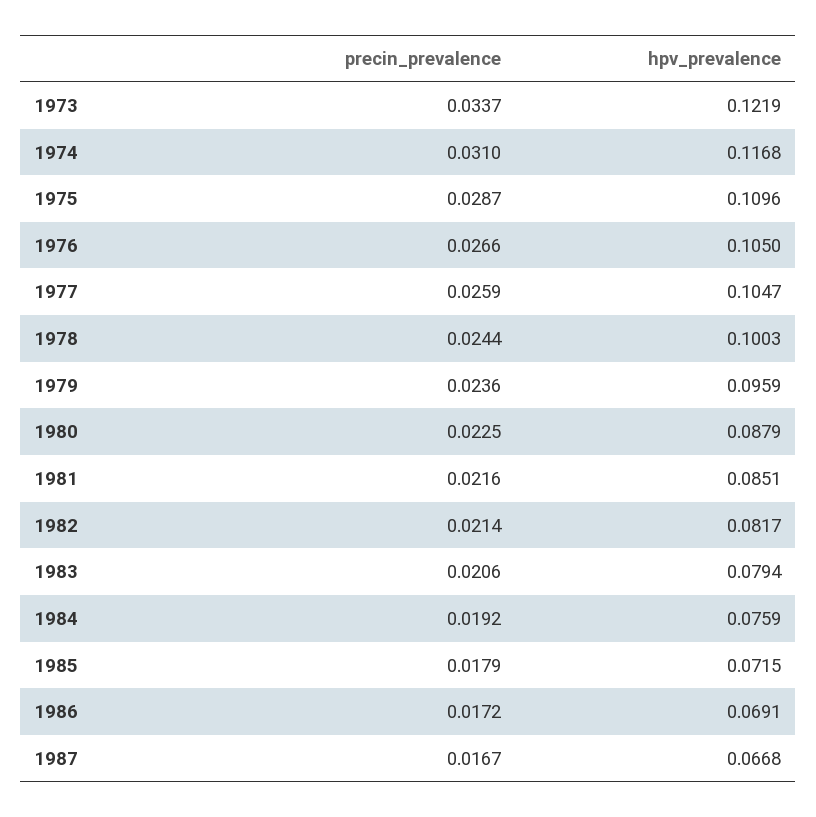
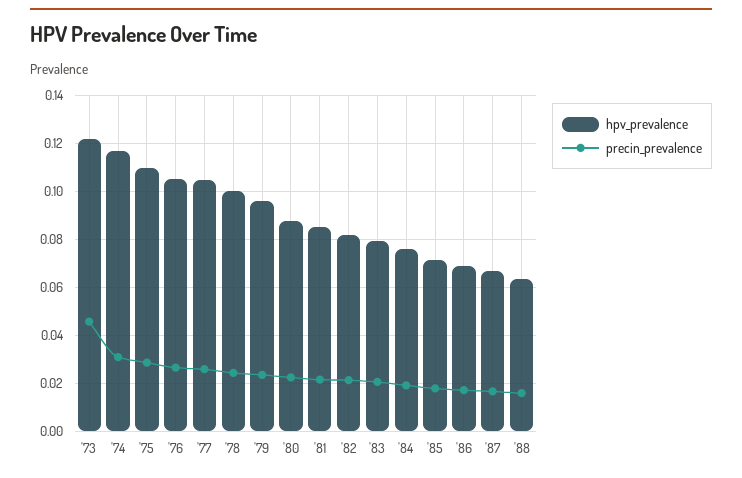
precin_prevalence, 1973: 0.0337 -> 0.045
hpv_prevalence, '88: none -> 0.065
precin_prevalence, '88: none -> 0.015

